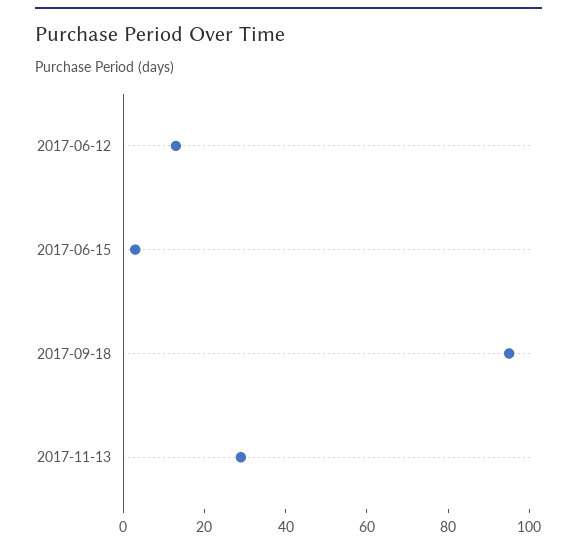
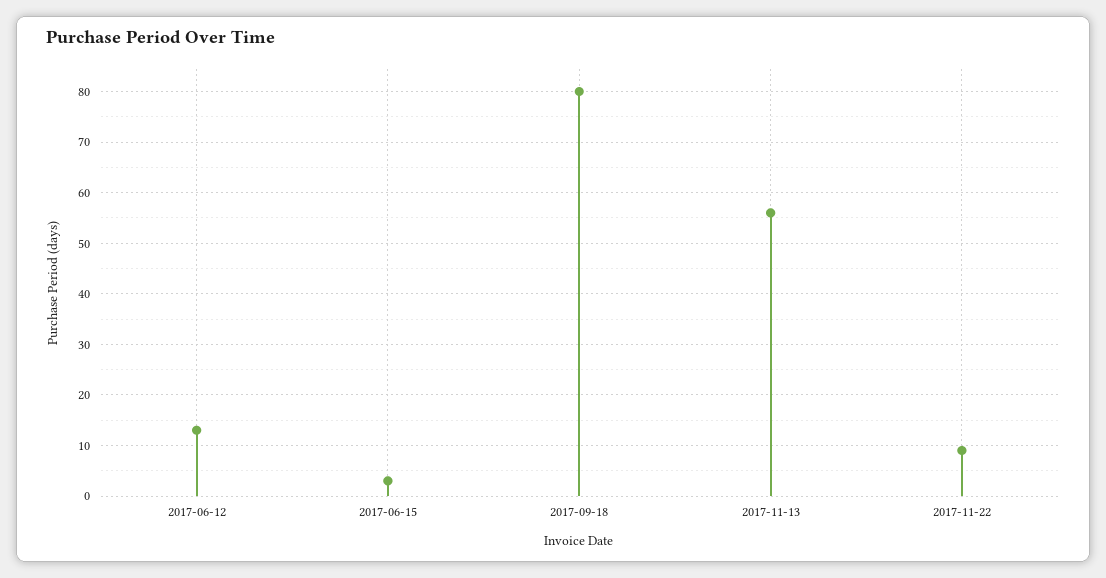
2017-09-18: 95 -> 80
2017-11-13: 30 -> 55
2017-11-22: none -> 10

